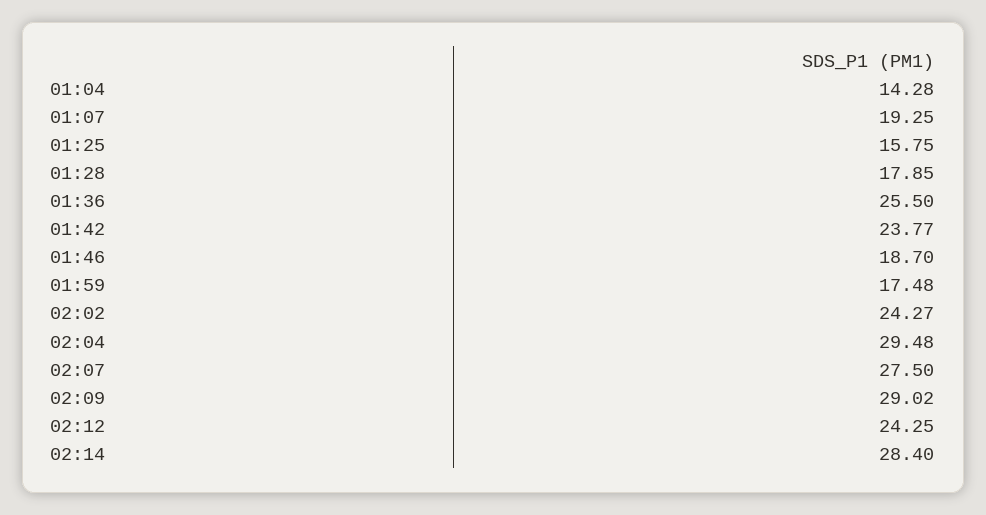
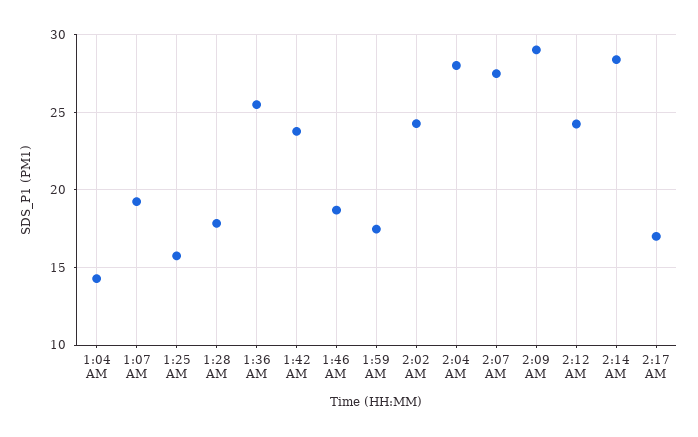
02:04: 29.48 -> 28
2:17 AM: none -> 17

